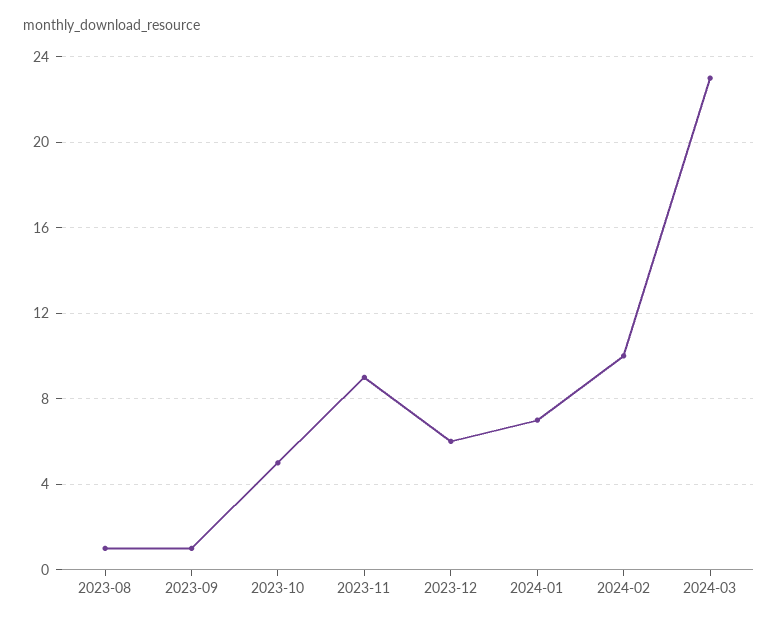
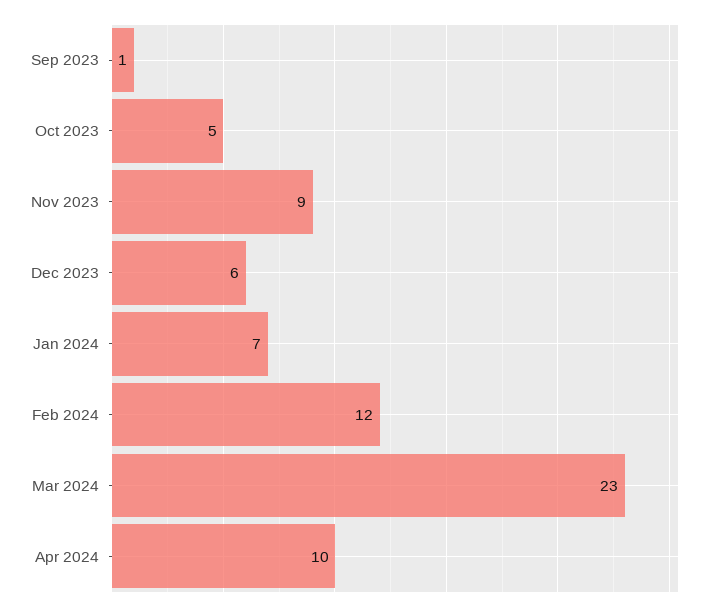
2023-08: 1 -> none
2024-02: 10 -> 12
Apr 2024: none -> 10

